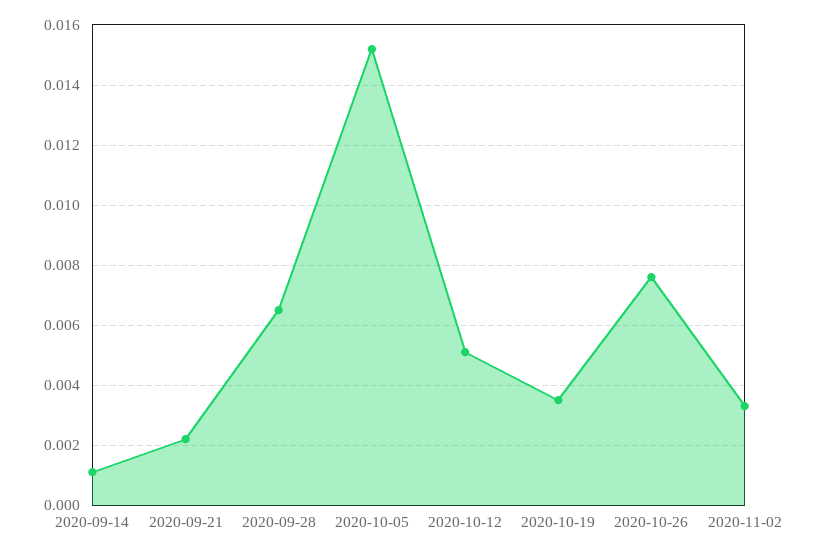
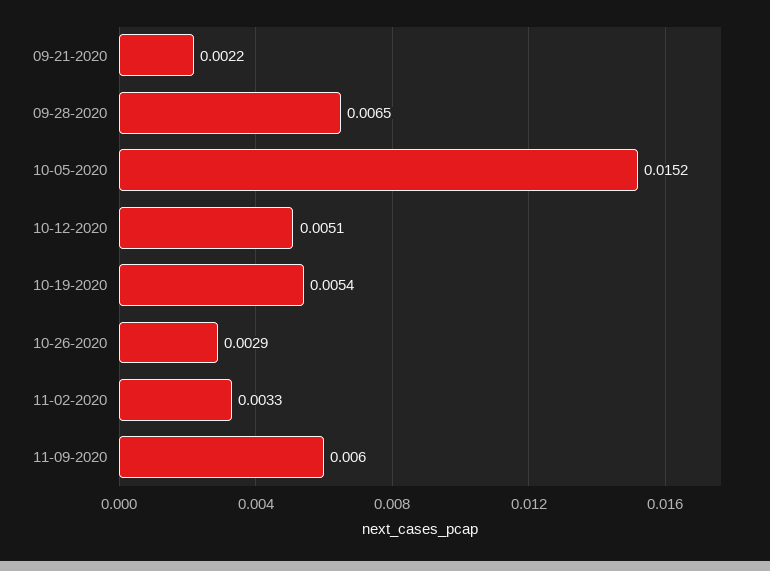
2020-09-14: 0.001 -> none
2020-10-19: 0.0035 -> 0.0054
2020-10-26: 0.0075 -> 0.0029
11-09-2020: none -> 0.006

